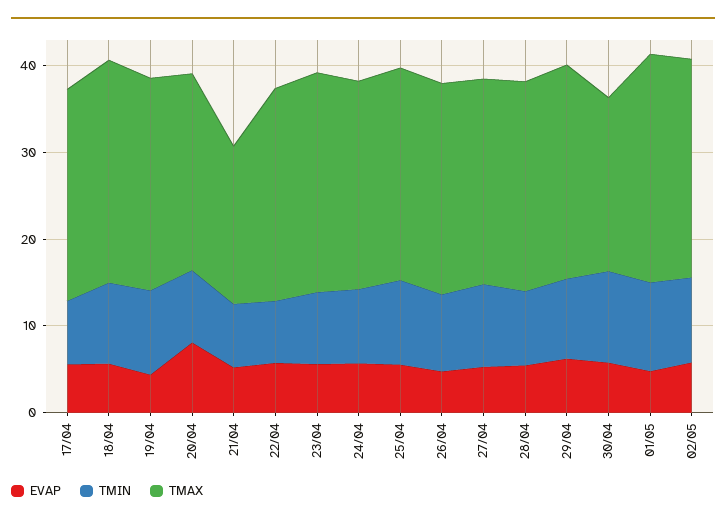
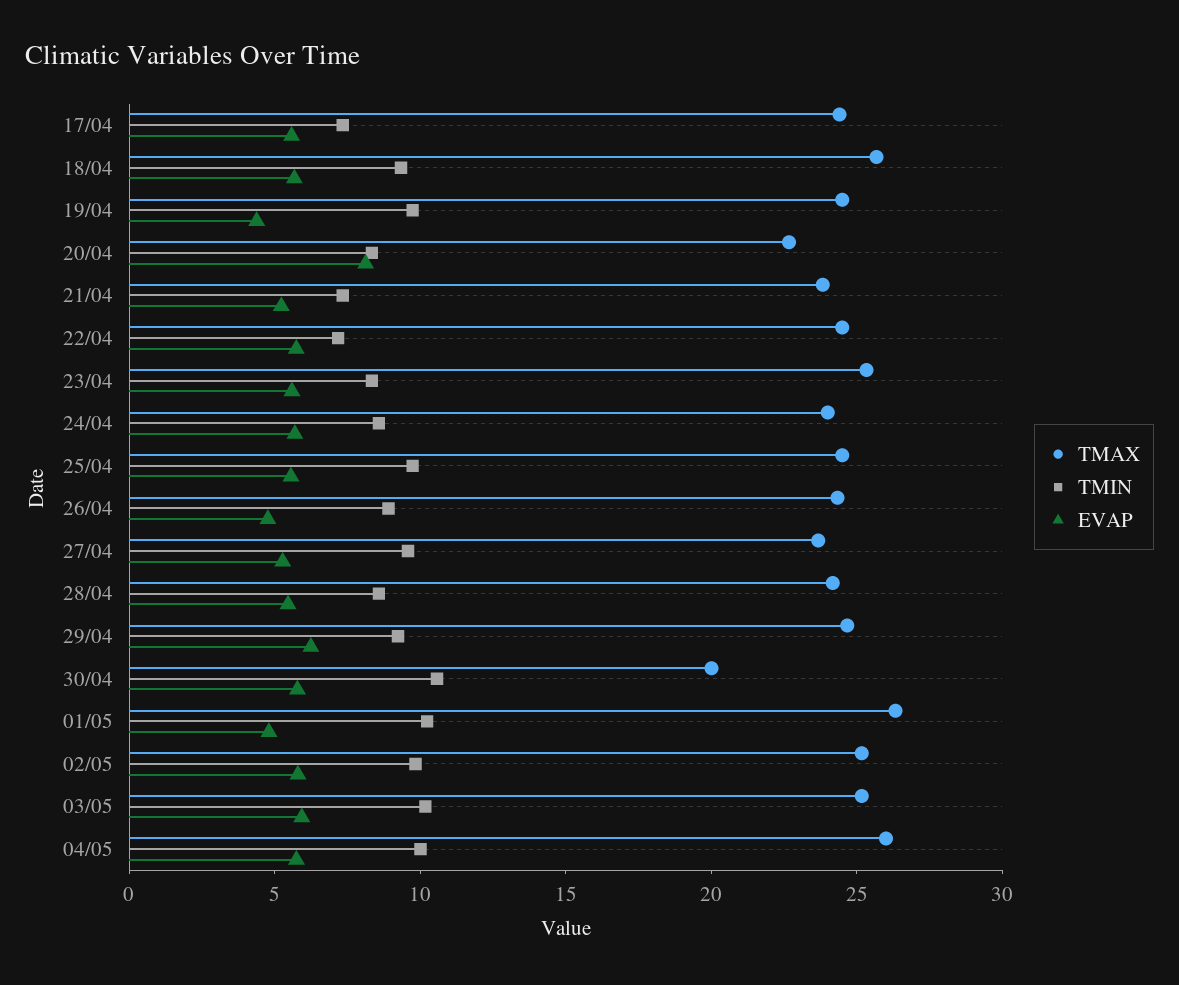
TMAX, 21/04: 18 -> 24
TMAX, 03/05: none -> 25
TMIN, 03/05: none -> 10
EVAP, 03/05: none -> 6
TMAX, 04/05: none -> 26
TMIN, 04/05: none -> 10
EVAP, 04/05: none -> 6

